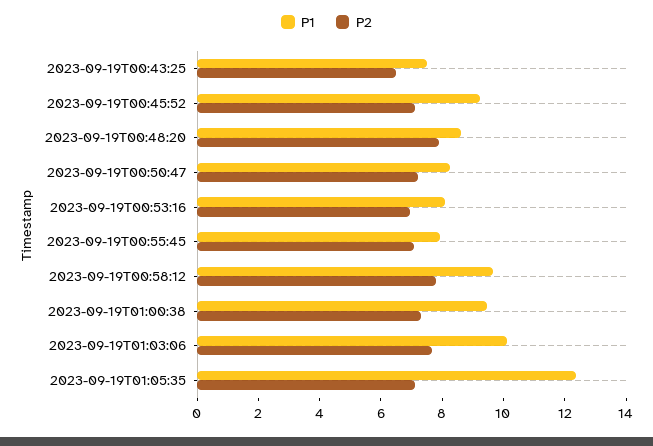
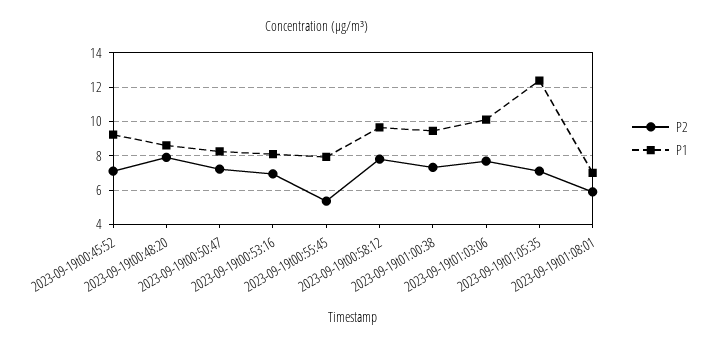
P1, 2023-09-19T00:43:25: 7.5 -> none
P2, 2023-09-19T00:43:25: 6.5 -> none
P2, 2023-09-19T00:55:45: 7 -> 5.5
P2, 2023-09-19t01:08:01: none -> 6
P1, 2023-09-19t01:08:01: none -> 7

